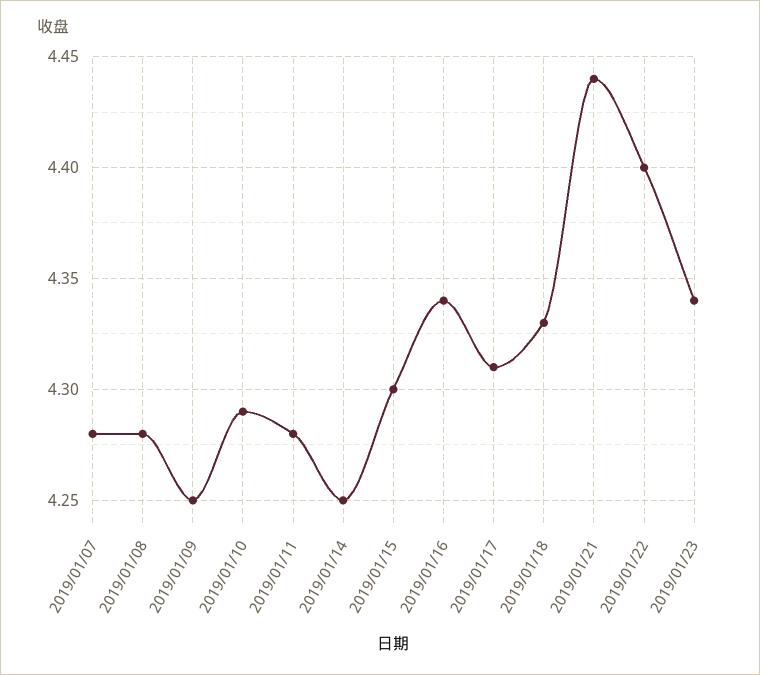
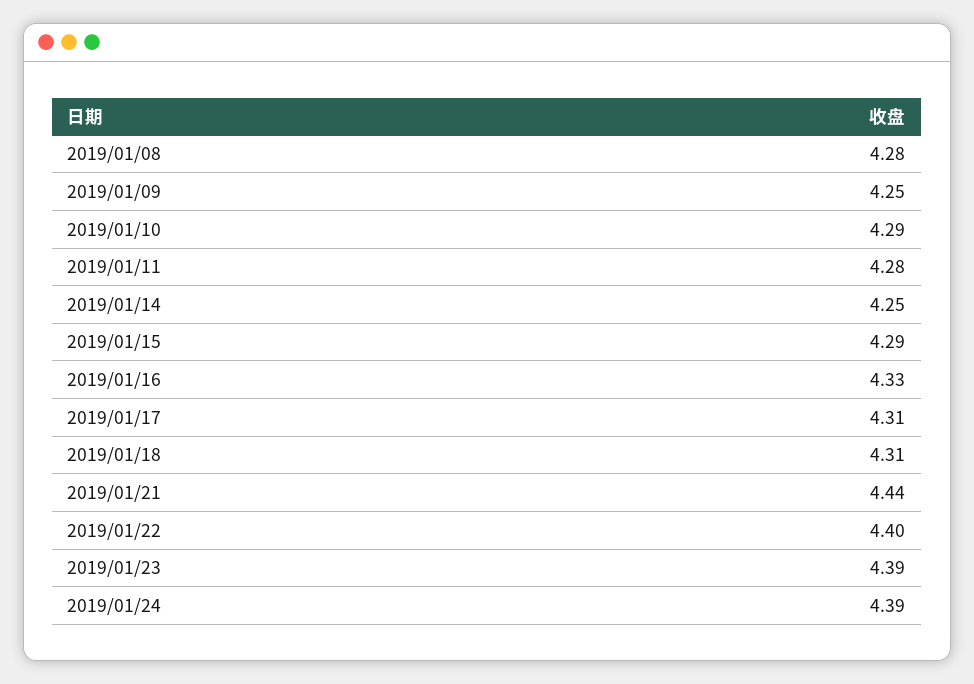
2019/01/07: 4.28 -> none
2019/01/15: 4.3 -> 4.29
2019/01/16: 4.34 -> 4.33
2019/01/18: 4.33 -> 4.31
2019/01/23: 4.34 -> 4.39
2019/01/24: none -> 4.39

